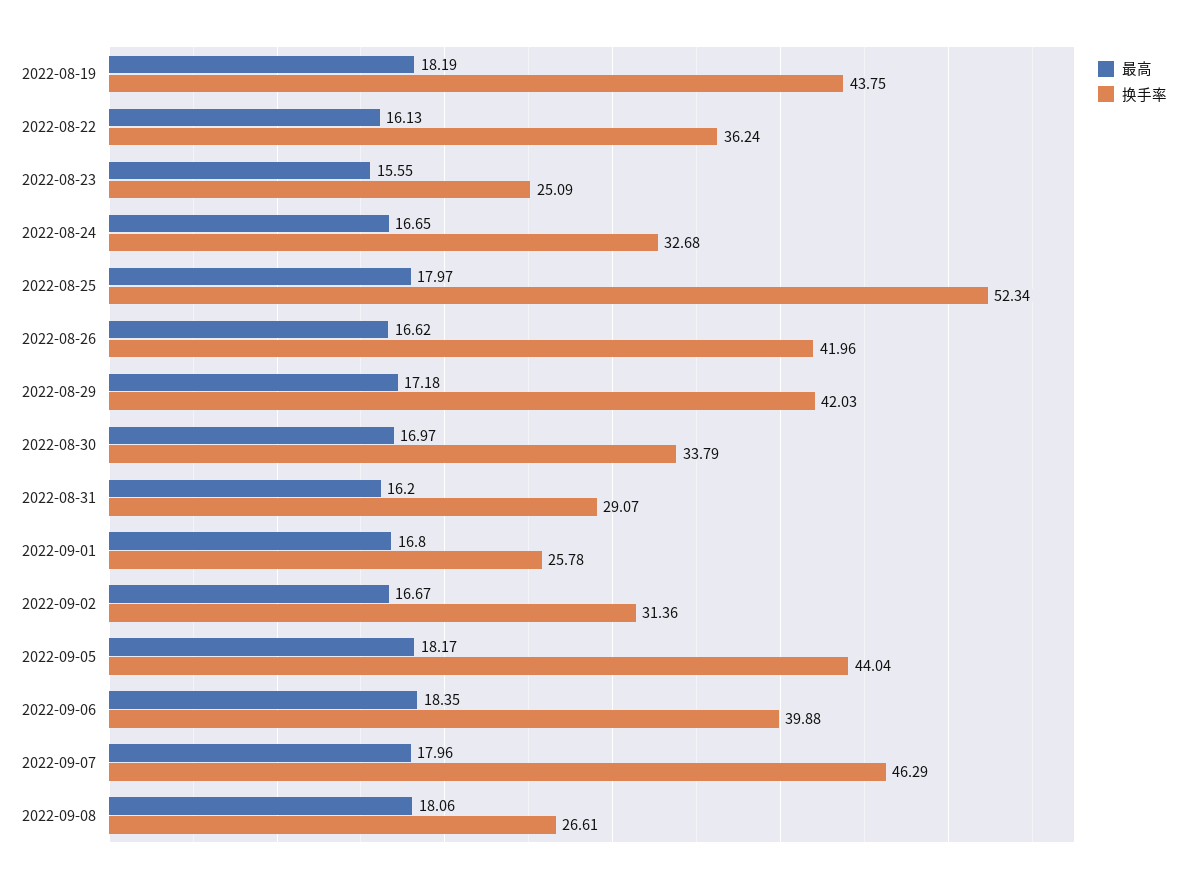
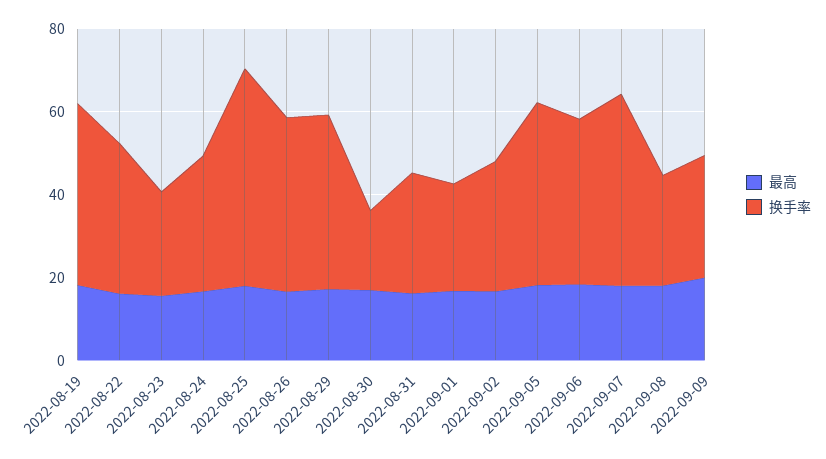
换手率, 2022-08-30: 33.79 -> 20
最高, 2022-09-09: none -> 20
换手率, 2022-09-09: none -> 30

